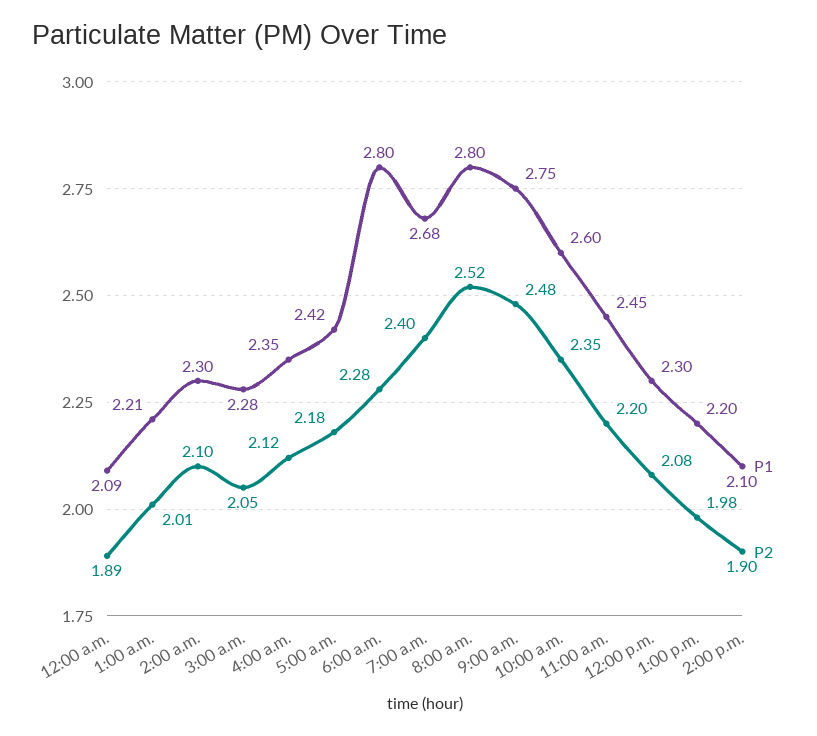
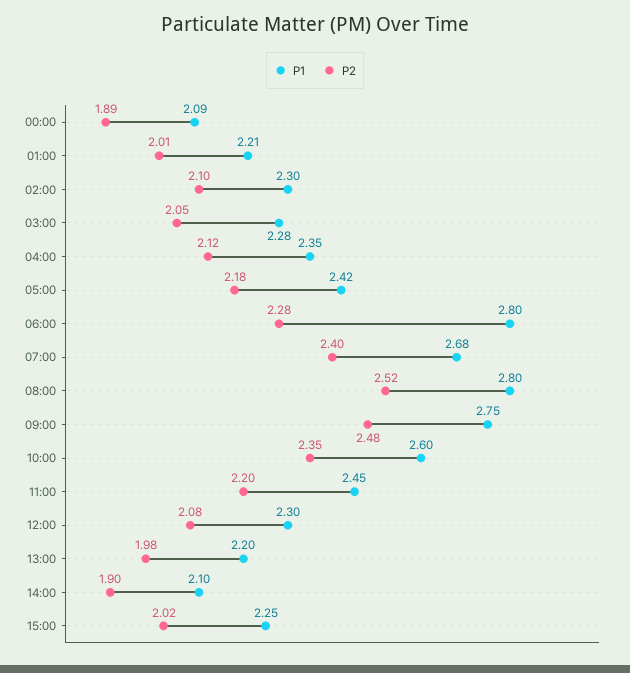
P1, 15:00: none -> 2.25
P2, 15:00: none -> 2.02

